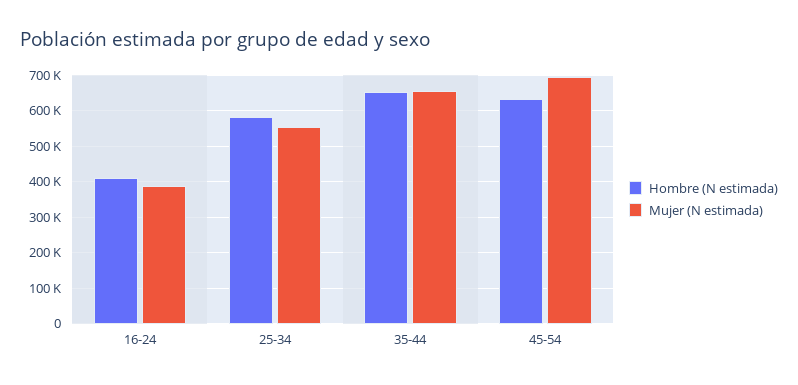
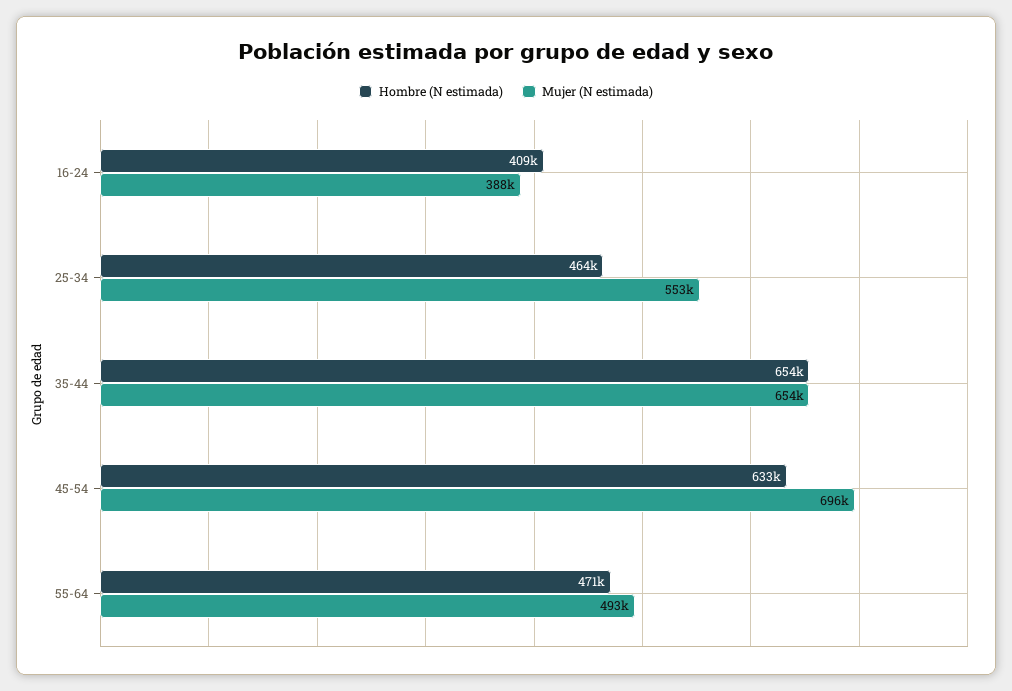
Hombre (N estimada), 25-34: 580000 -> 464000
Hombre (N estimada), 55-64: none -> 471000
Mujer (N estimada), 55-64: none -> 493000

